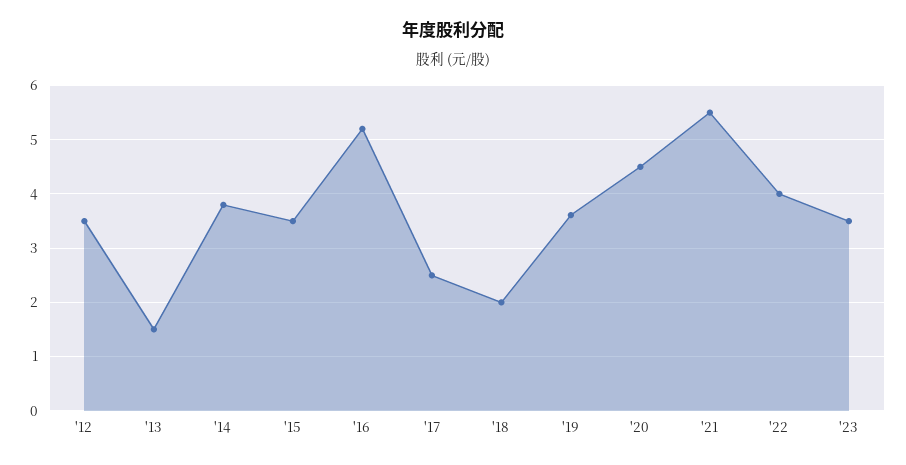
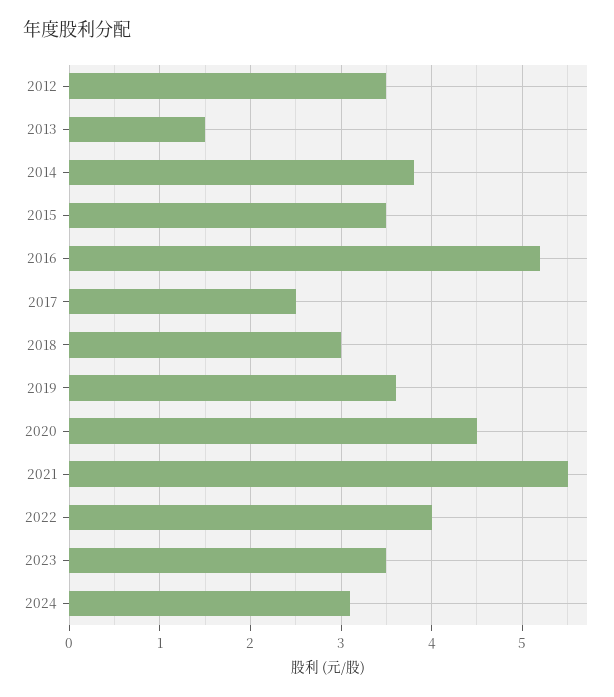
'18: 2 -> 3
2024: none -> 3.1

